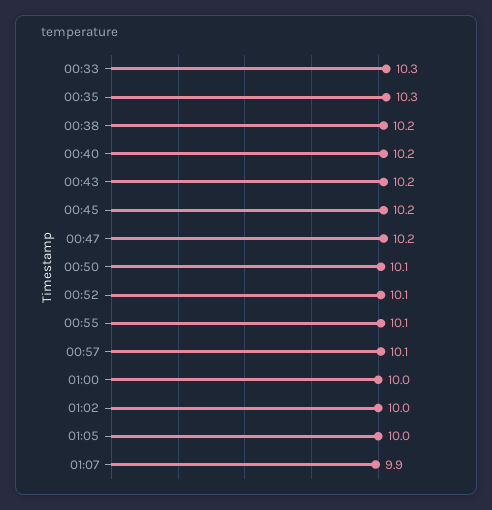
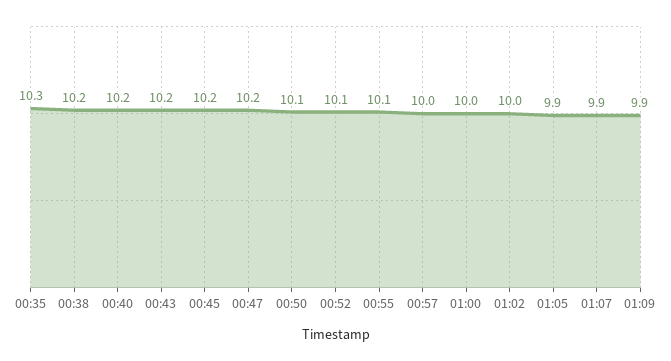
00:33: 10.3 -> none
00:57: 10.1 -> 10
01:05: 10 -> 9.9
01:09: none -> 9.9

